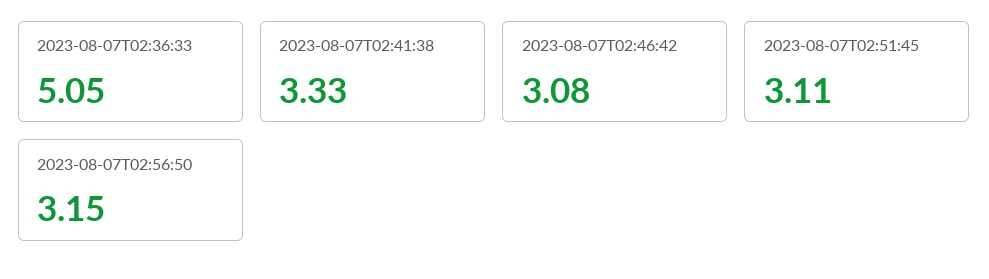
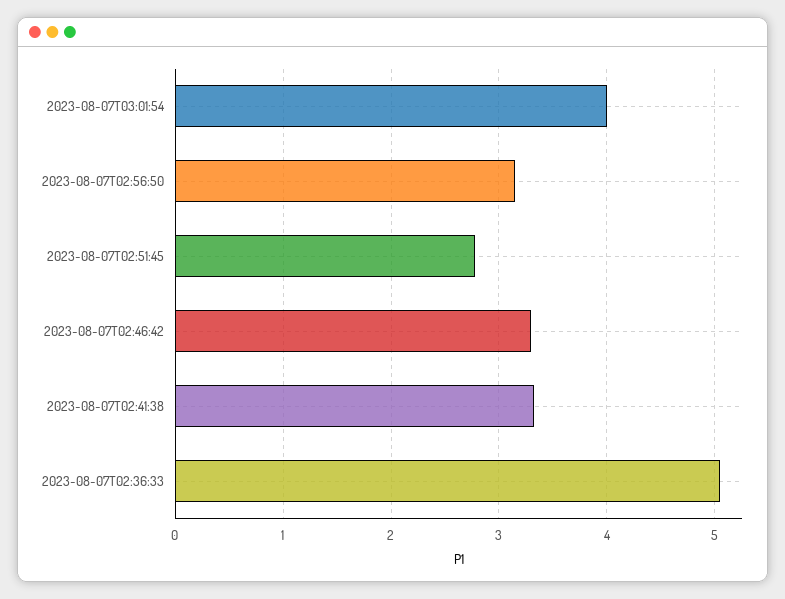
2023-08-07T02:46:42: 3.08 -> 3.3
2023-08-07T02:51:45: 3.11 -> 2.8
2023-08-07T03:01:54: none -> 4

